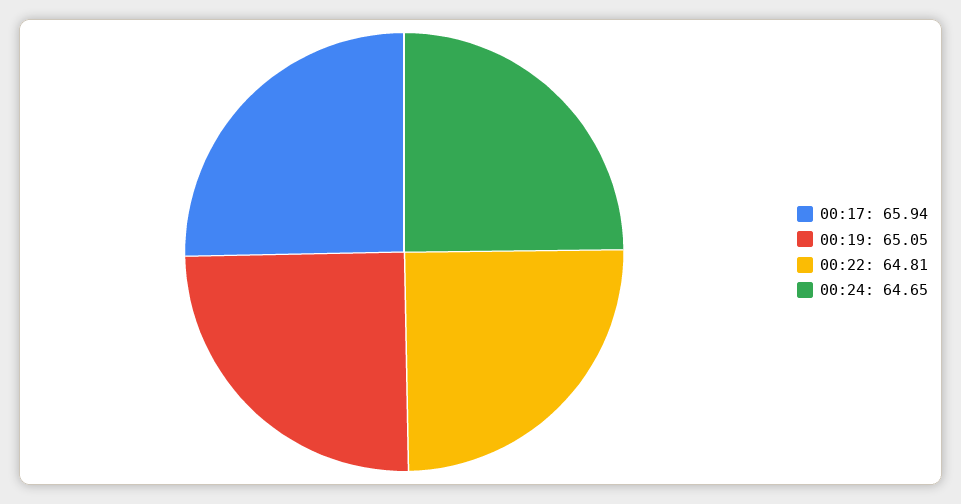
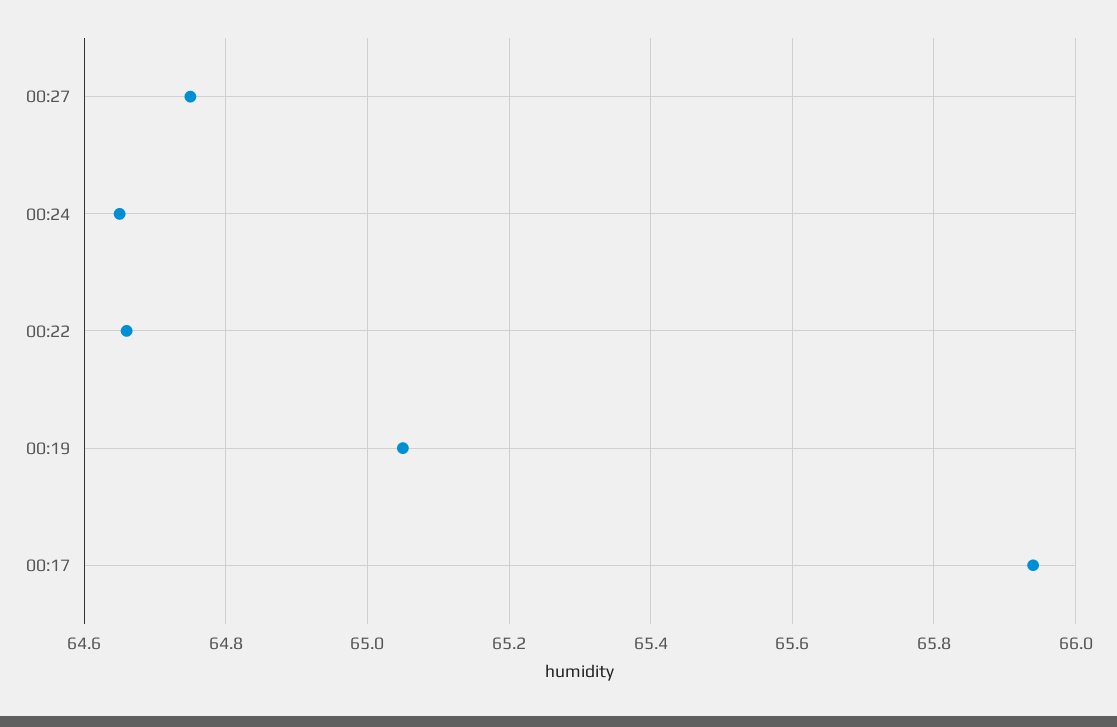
00:22: 64.81 -> 64.65
00:27: none -> 64.75

